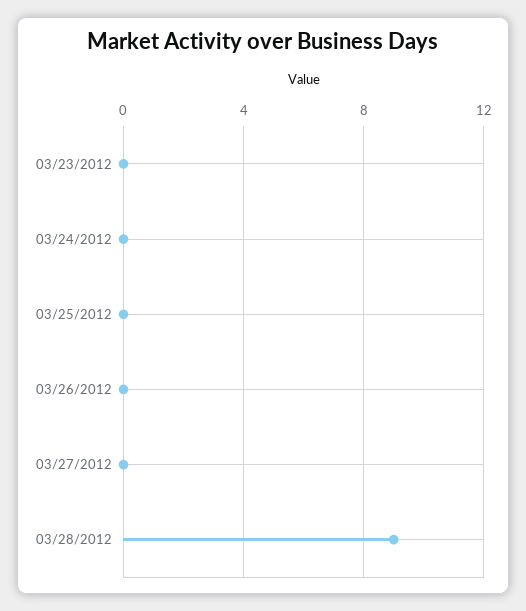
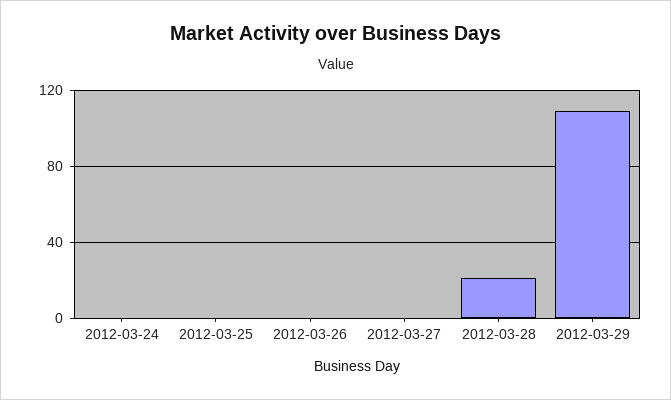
03/23/2012: 0 -> none
03/28/2012: 9 -> 20
2012-03-29: none -> 110

